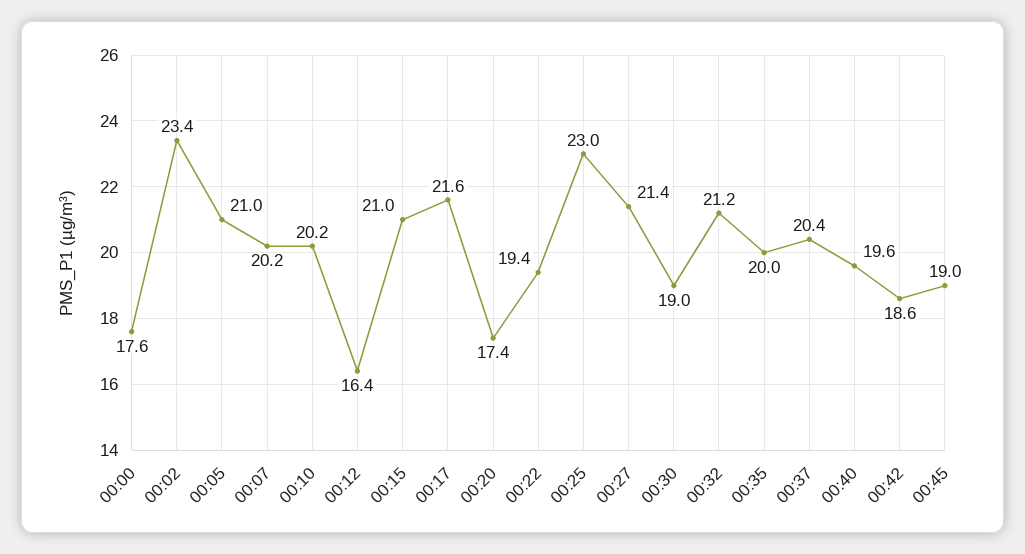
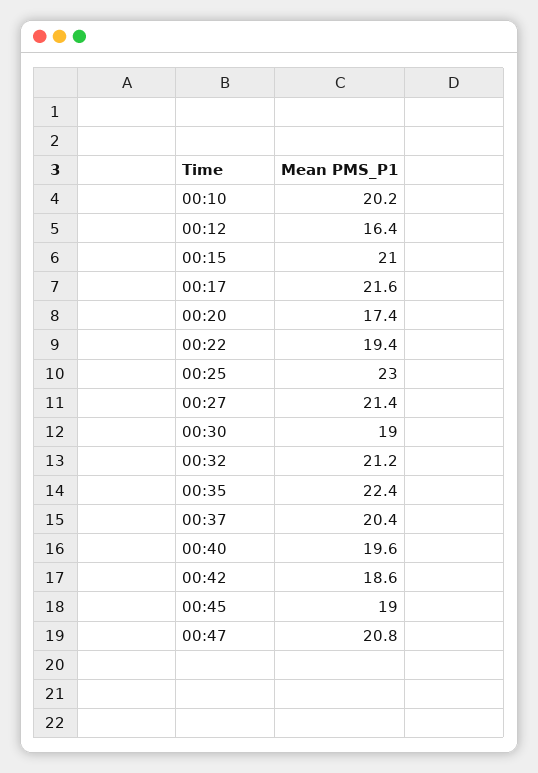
00:00: 17.6 -> none
00:02: 23.4 -> none
00:05: 21 -> none
00:07: 20.2 -> none
00:35: 20 -> 22.4
00:47: none -> 20.8

